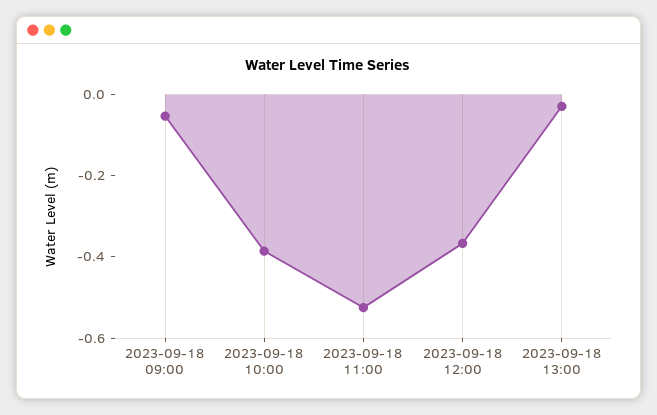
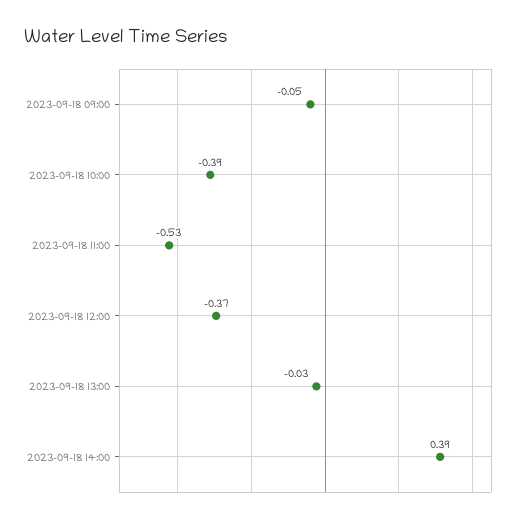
2023-09-18 14:00: none -> 0.39

